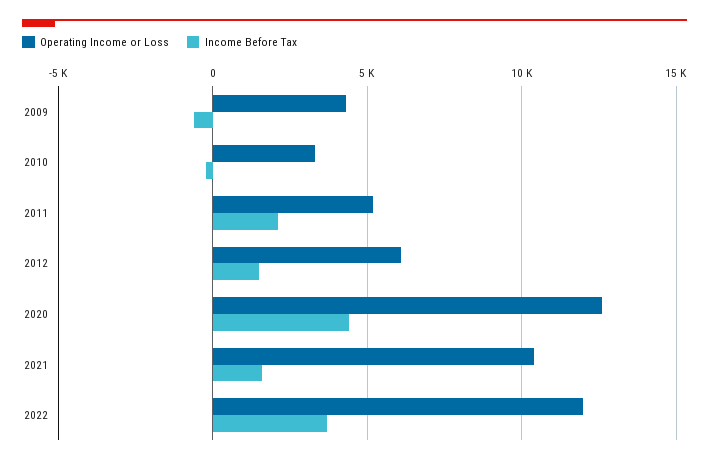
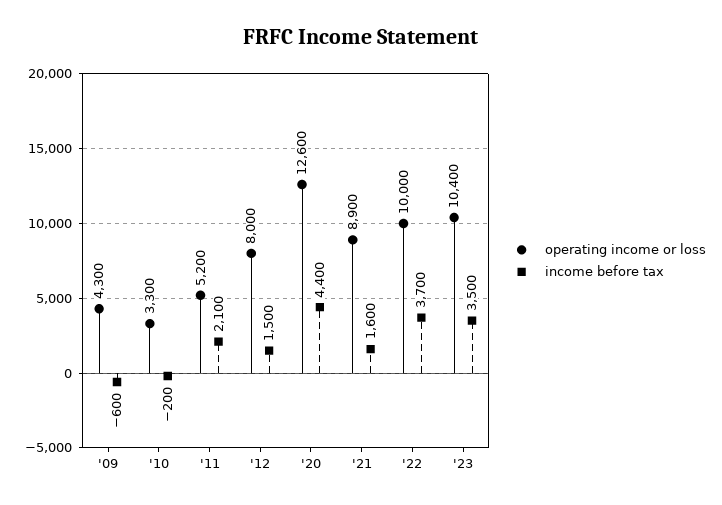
Operating Income or Loss, 2012: 6000 -> 8000
Operating Income or Loss, 2021: 10500 -> 8900
Operating Income or Loss, 2022: 12000 -> 10000
Operating Income or Loss, '23: none -> 10400
Income Before Tax, '23: none -> 3500

